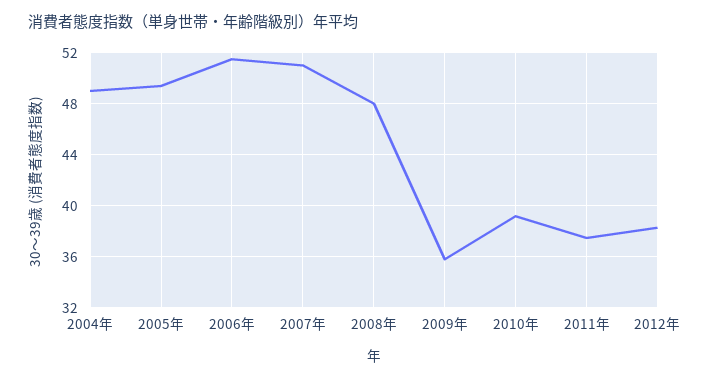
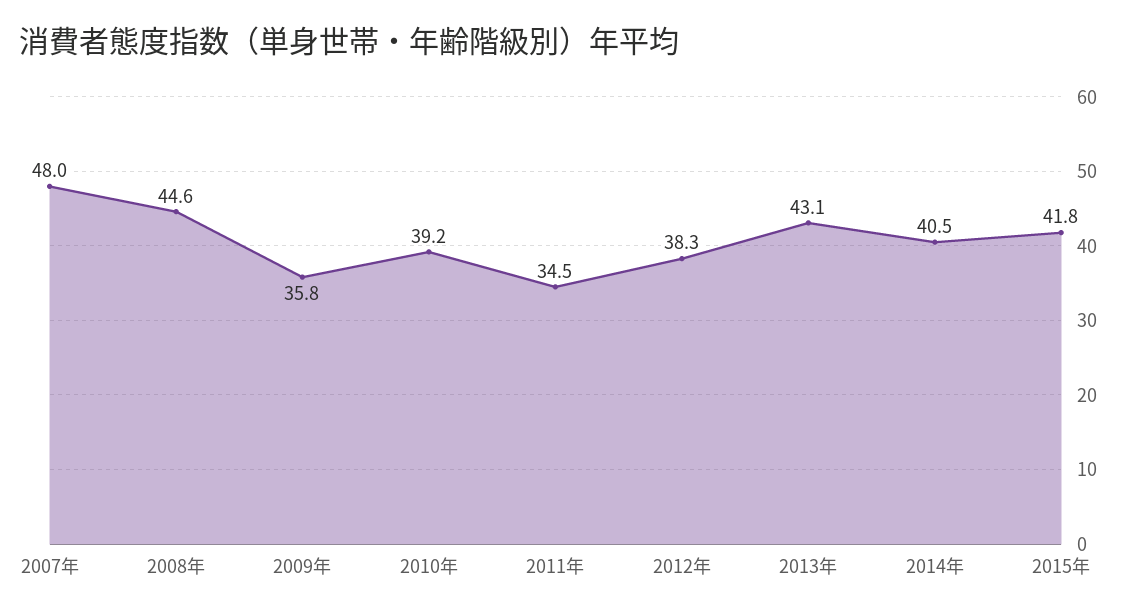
2004年: 49 -> none
2005年: 49.5 -> none
2006年: 51.5 -> none
2007年: 51 -> 48
2008年: 48 -> 44.6
2011年: 37.5 -> 34.5
2013年: none -> 43.1
2014年: none -> 40.5
2015年: none -> 41.8

